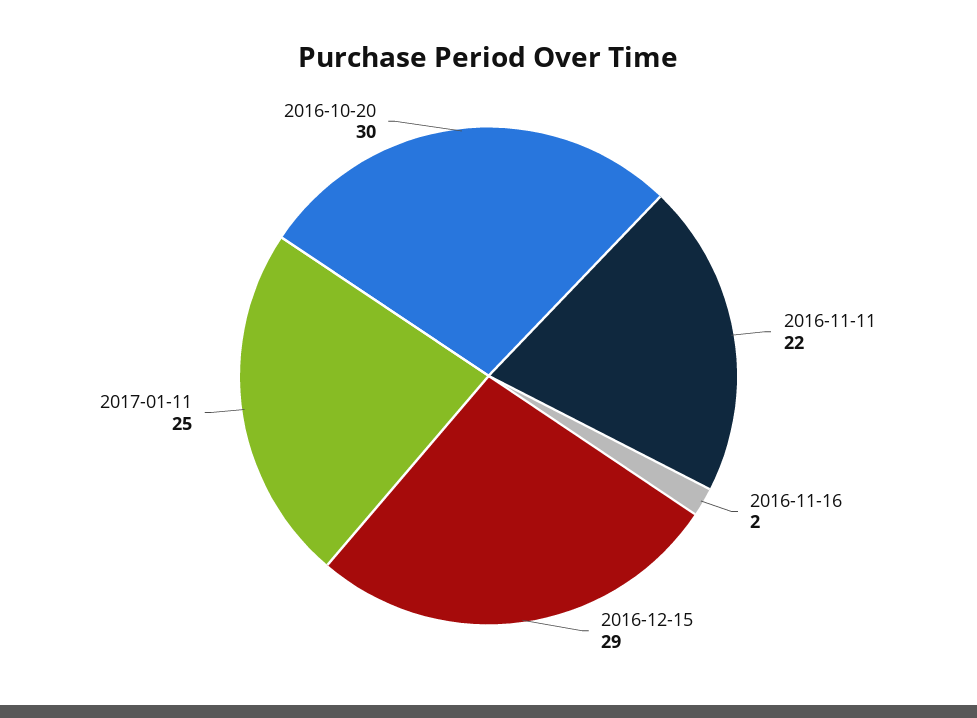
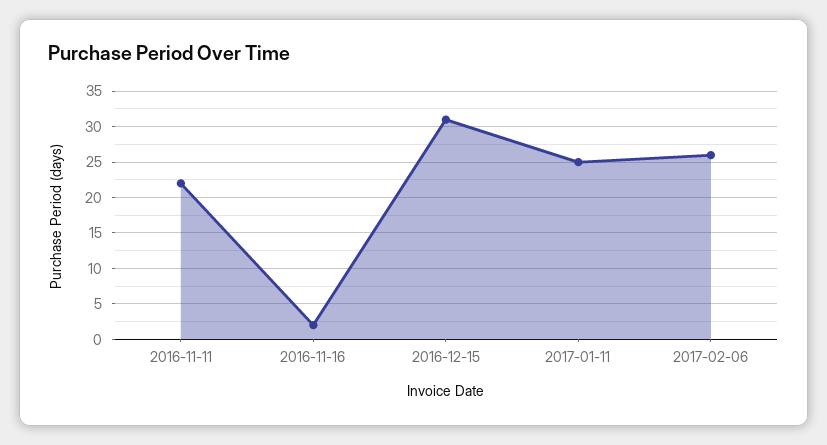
2016-12-15: 29 -> 31
2016-10-20: 30 -> none
2017-02-06: none -> 26

